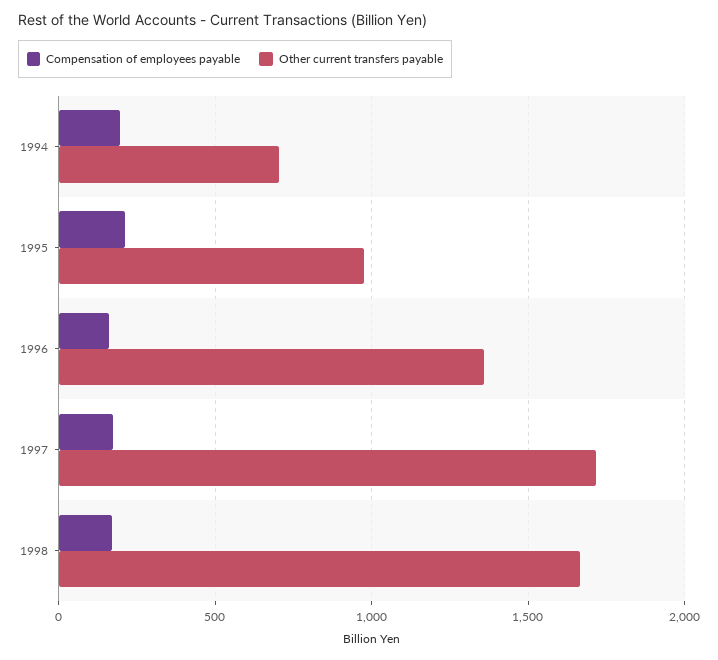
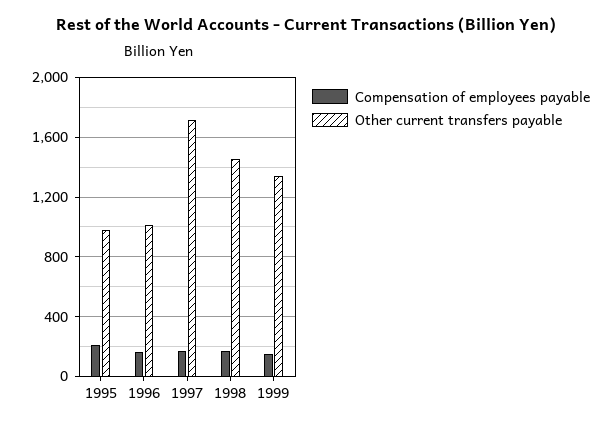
Compensation of employees payable, 1994: 200 -> none
Other current transfers payable, 1994: 700 -> none
Other current transfers payable, 1996: 1350 -> 1000
Other current transfers payable, 1998: 1650 -> 1450
Compensation of employees payable, 1999: none -> 150
Other current transfers payable, 1999: none -> 1350

